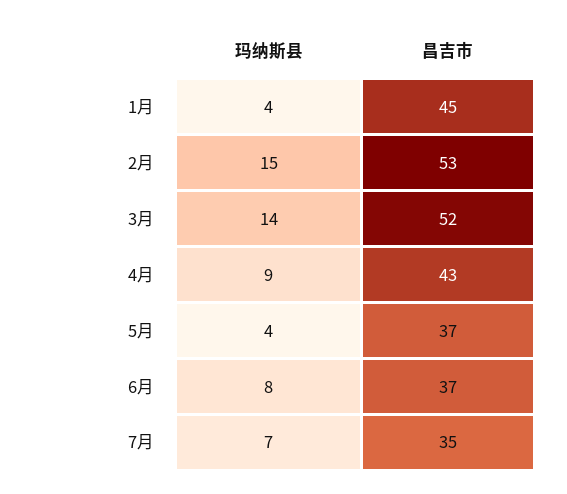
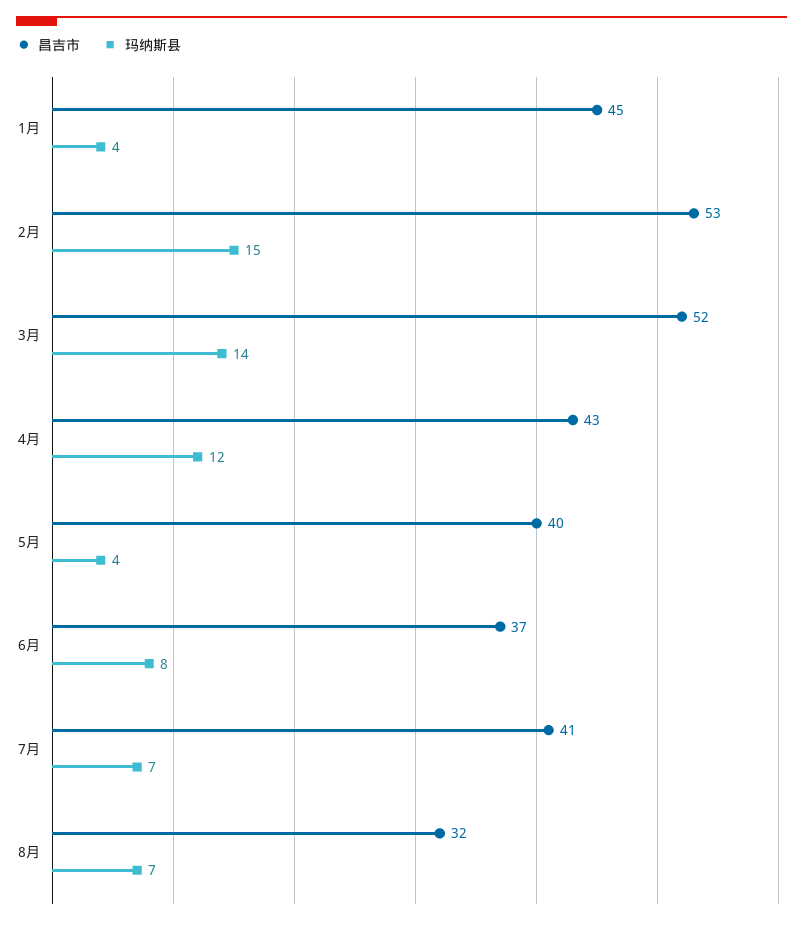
玛纳斯县, 4月: 9 -> 12
昌吉市, 5月: 37 -> 40
昌吉市, 7月: 35 -> 41
昌吉市, 8月: none -> 32
玛纳斯县, 8月: none -> 7

